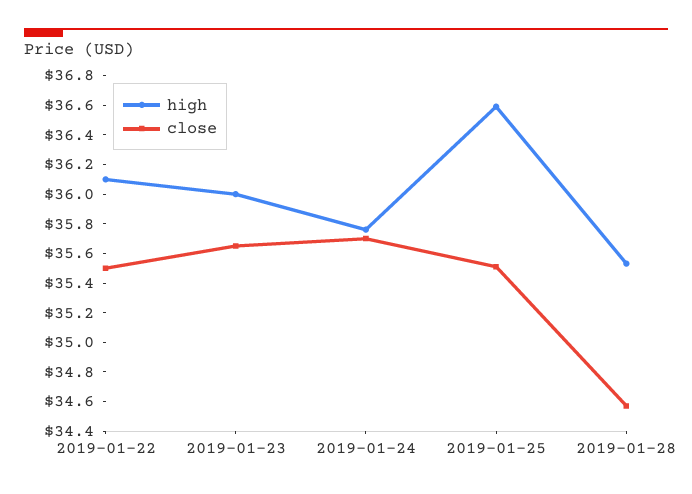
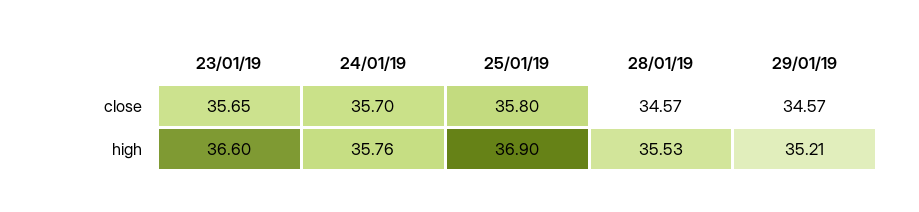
high, 2019-01-22: 36.1 -> none
close, 2019-01-22: 35.5 -> none
high, 2019-01-23: 36 -> 36.6
high, 2019-01-25: 36.6 -> 36.9
close, 2019-01-25: 35.5 -> 35.8
close, 29/01/19: none -> 34.57
high, 29/01/19: none -> 35.21

